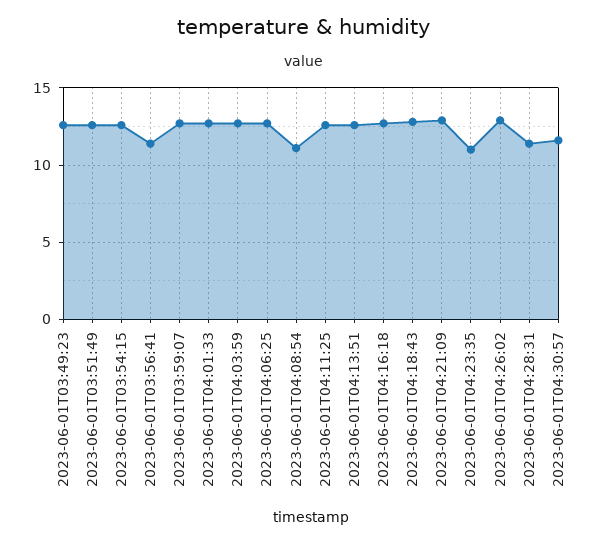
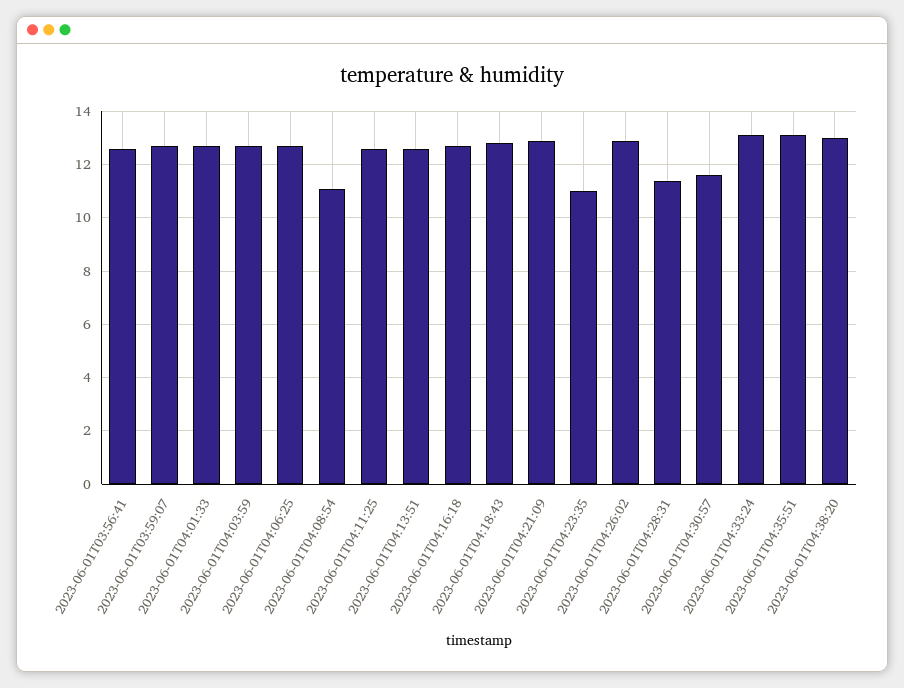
2023-06-01T03:49:23: 12.5 -> none
2023-06-01T03:51:49: 12.5 -> none
2023-06-01T03:54:15: 12.5 -> none
2023-06-01T03:56:41: 11.5 -> 12.5
2023-06-01T04:33:24: none -> 13
2023-06-01T04:35:51: none -> 13
2023-06-01T04:38:20: none -> 13

